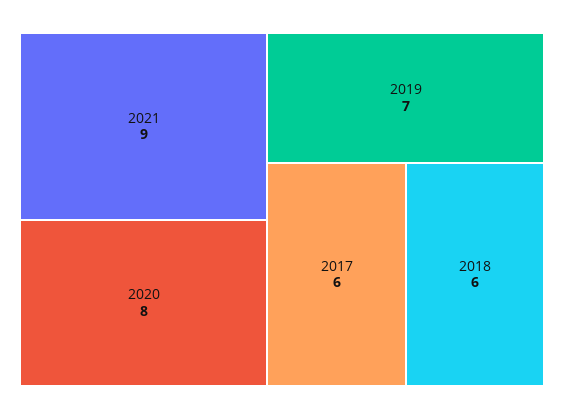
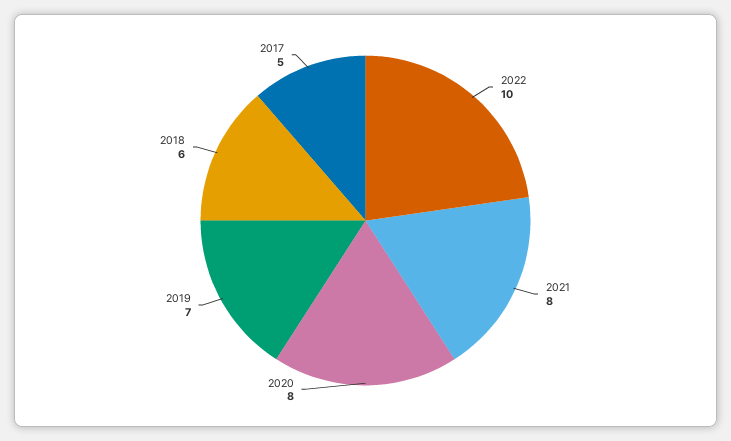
2021: 9 -> 8
2017: 6 -> 5
2022: none -> 10

